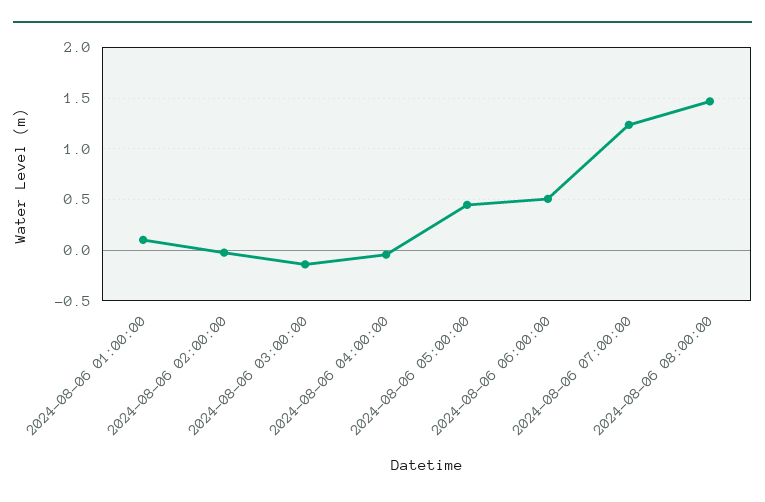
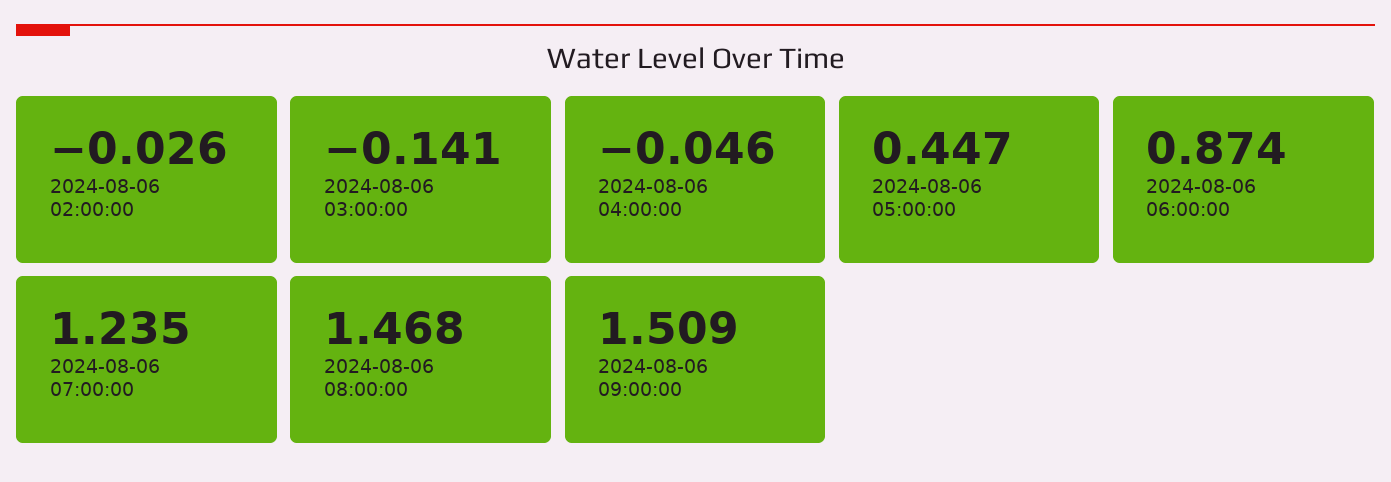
2024-08-06 01:00:00: 0.1 -> none
2024-08-06 06:00:00: 0.5 -> 0.874
2024-08-06 09:00:00: none -> 1.509

